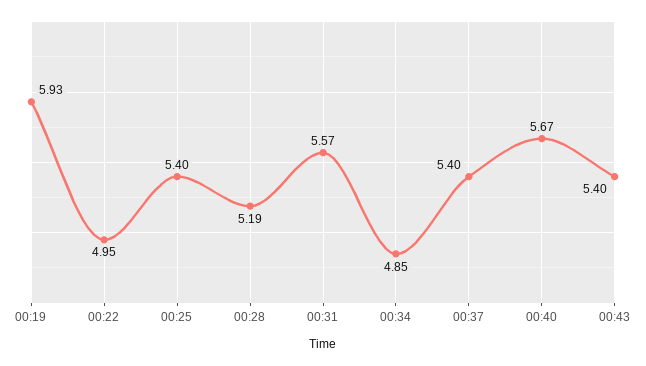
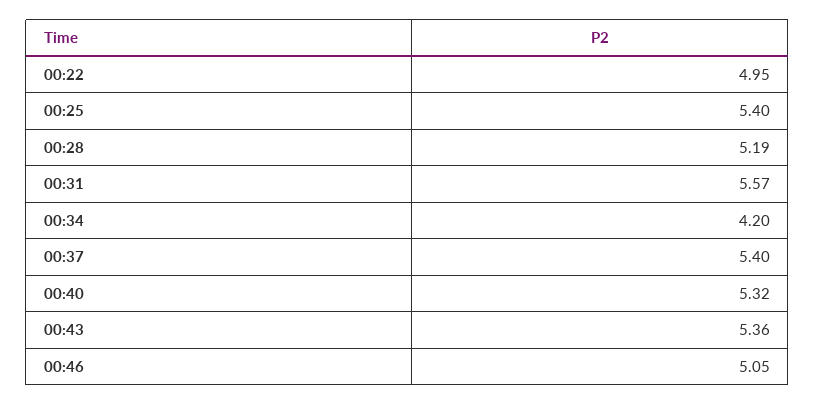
00:19: 5.93 -> none
00:34: 4.85 -> 4.2
00:40: 5.67 -> 5.32
00:43: 5.4 -> 5.36
00:46: none -> 5.05

